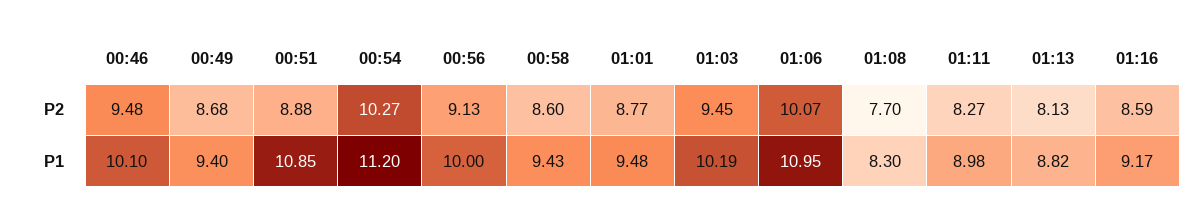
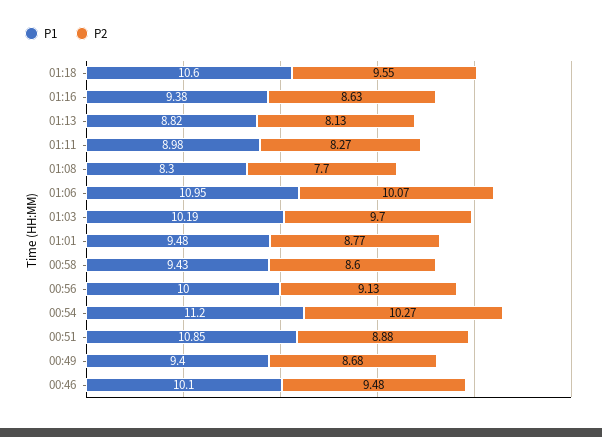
P2, 01:03: 9.45 -> 9.7
P2, 01:16: 8.59 -> 8.63
P1, 01:16: 9.17 -> 9.38
P1, 01:18: none -> 10.6
P2, 01:18: none -> 9.55

